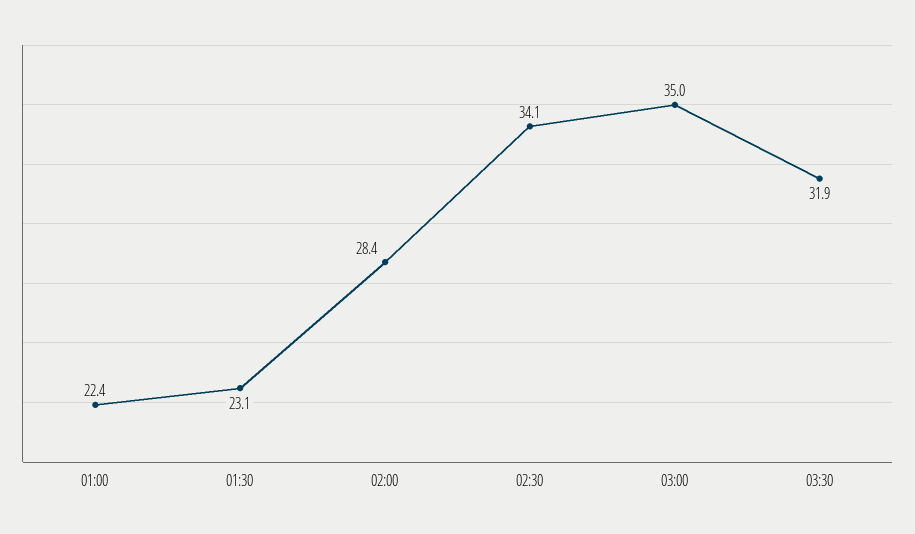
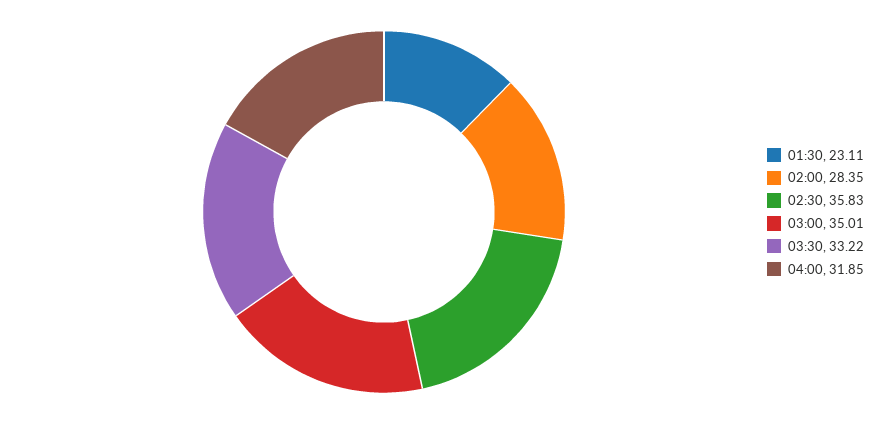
01:00: 22.4 -> none
02:30: 34.1 -> 35.83
03:30: 31.9 -> 33.22
04:00: none -> 31.85

